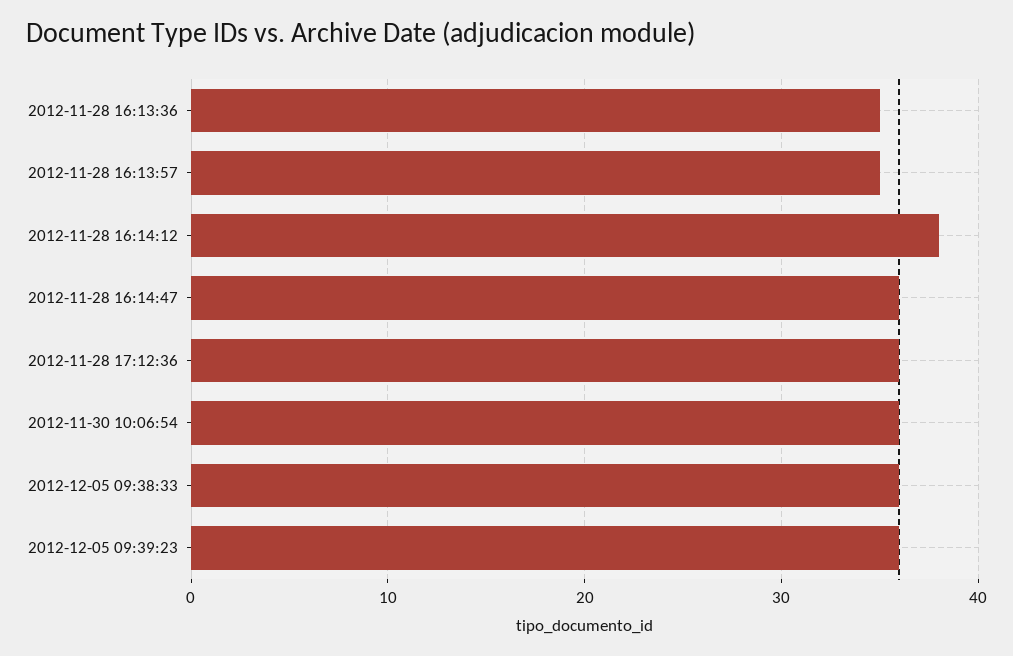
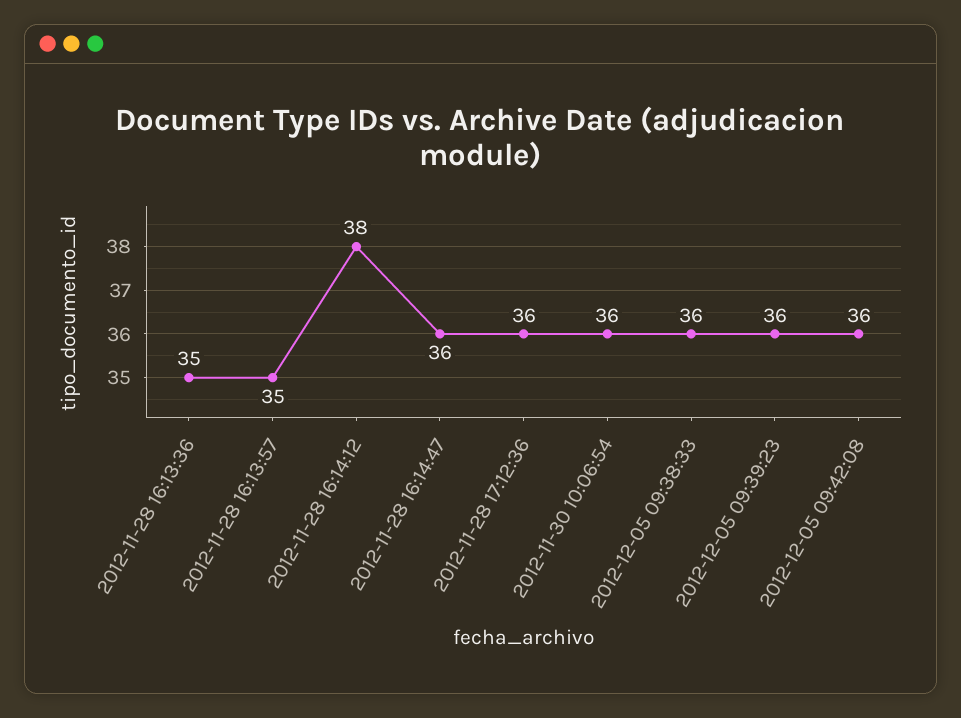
2012-12-05 09:42:08: none -> 36

